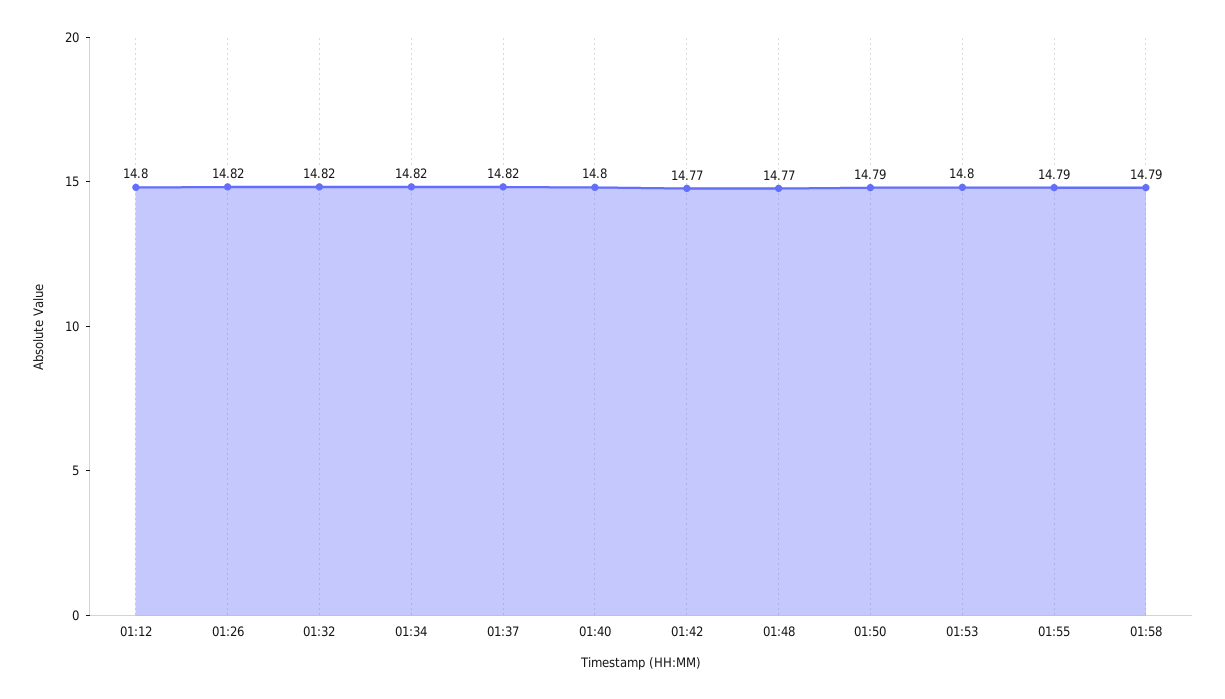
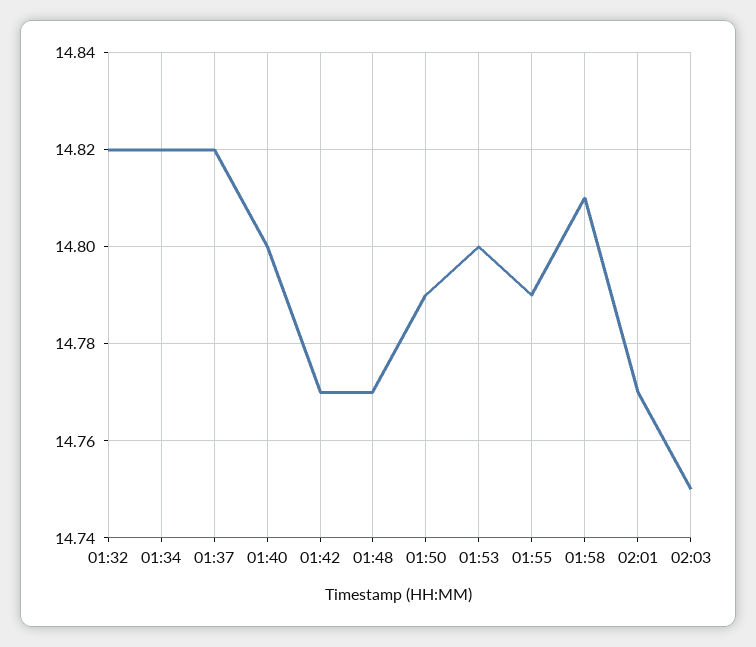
01:12: 14.8 -> none
01:26: 14.82 -> none
01:58: 14.79 -> 14.81
02:01: none -> 14.77
02:03: none -> 14.75

